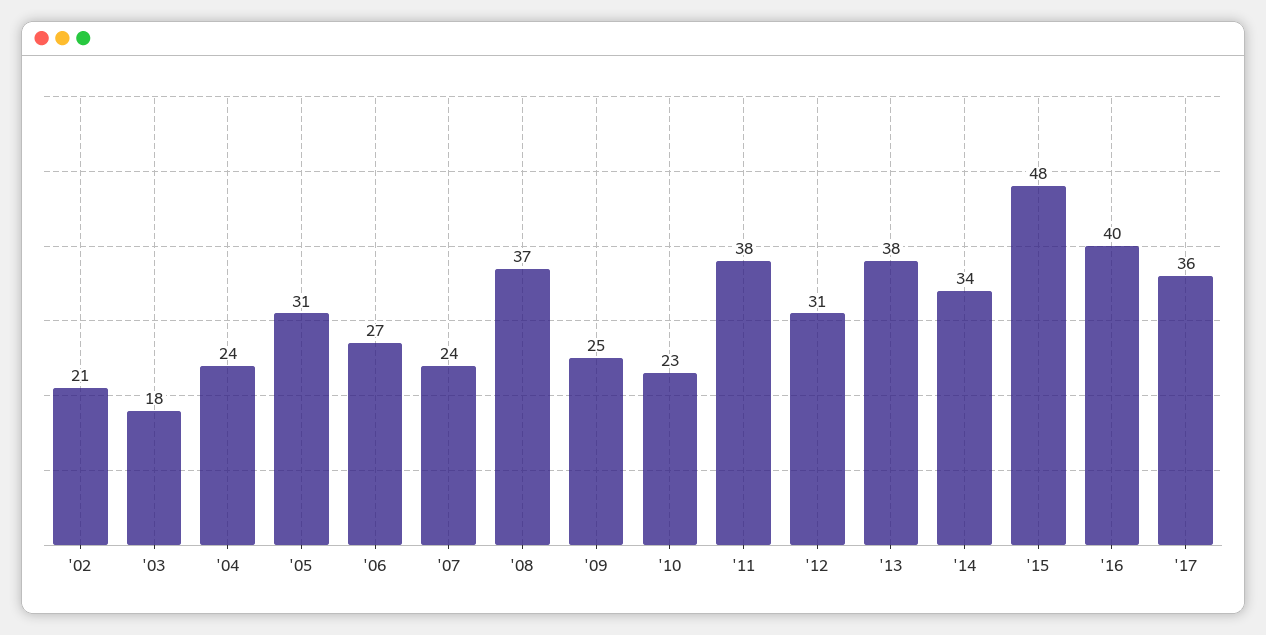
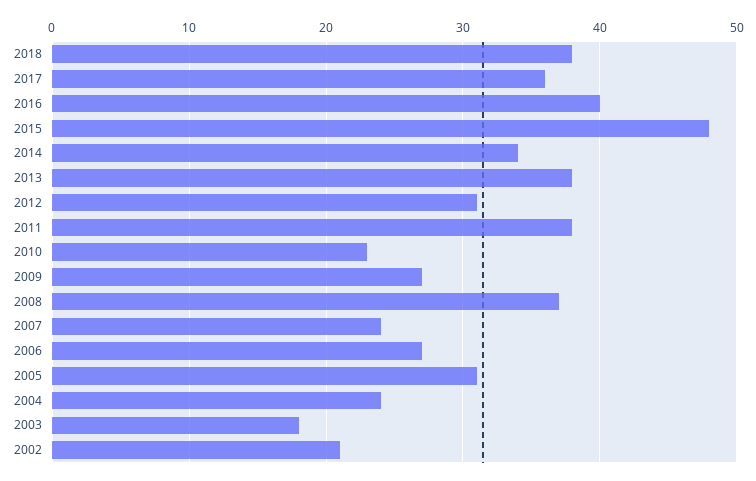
'09: 25 -> 27
2018: none -> 38

